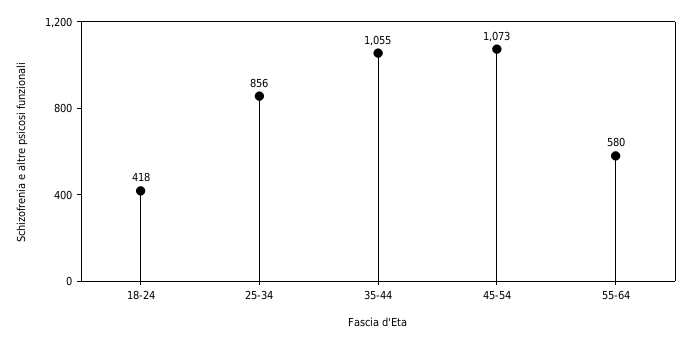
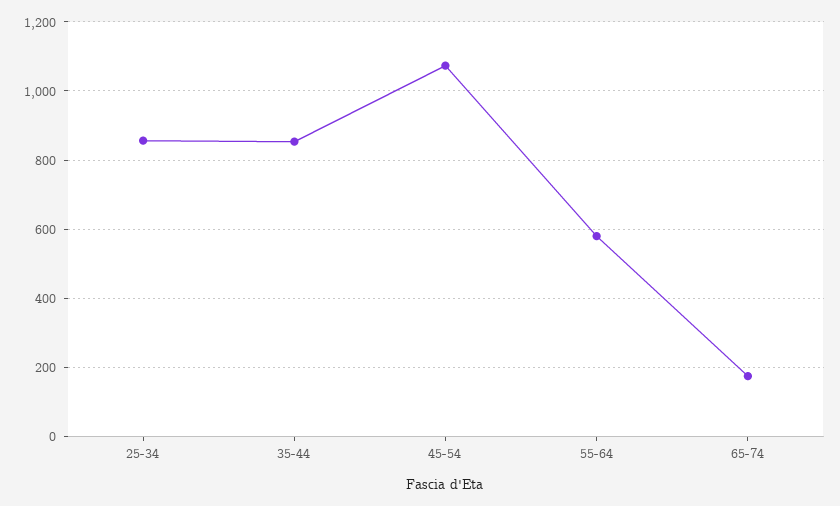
18-24: 418 -> none
35-44: 1055 -> 860
65-74: none -> 180

